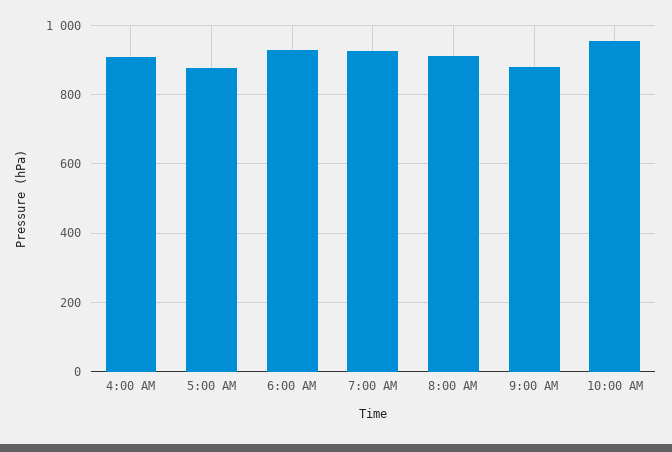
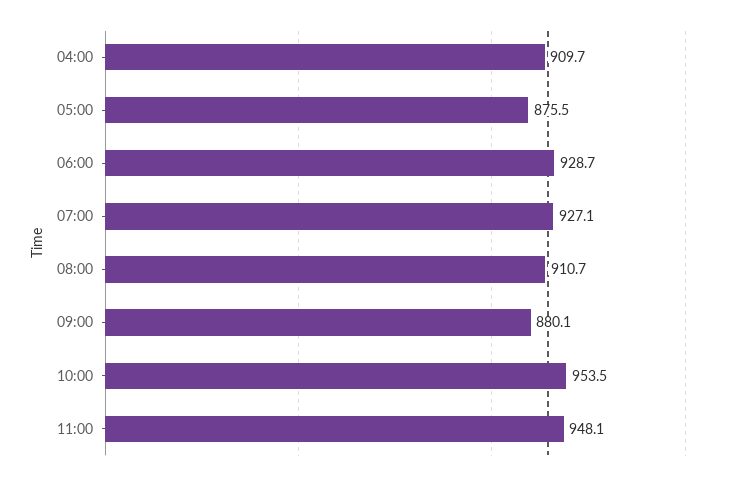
11:00: none -> 948.1

